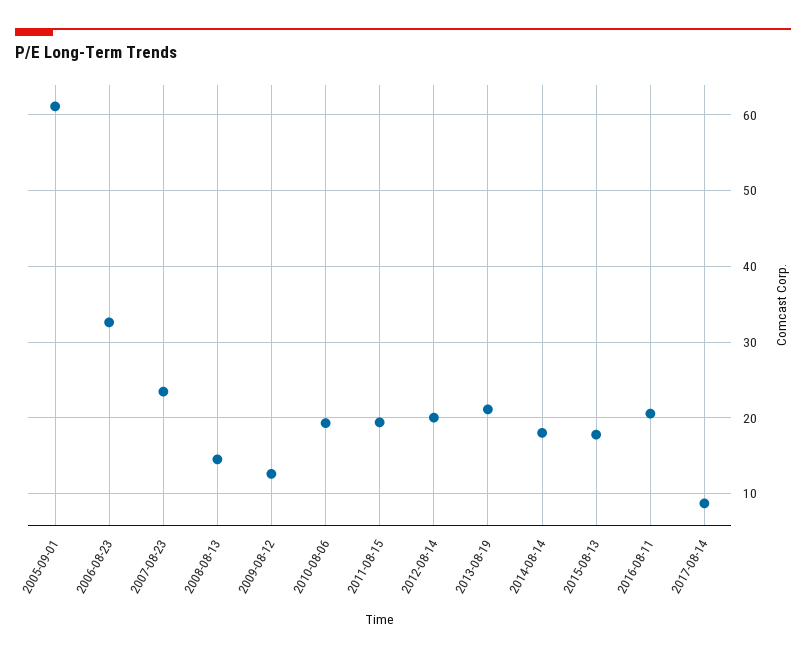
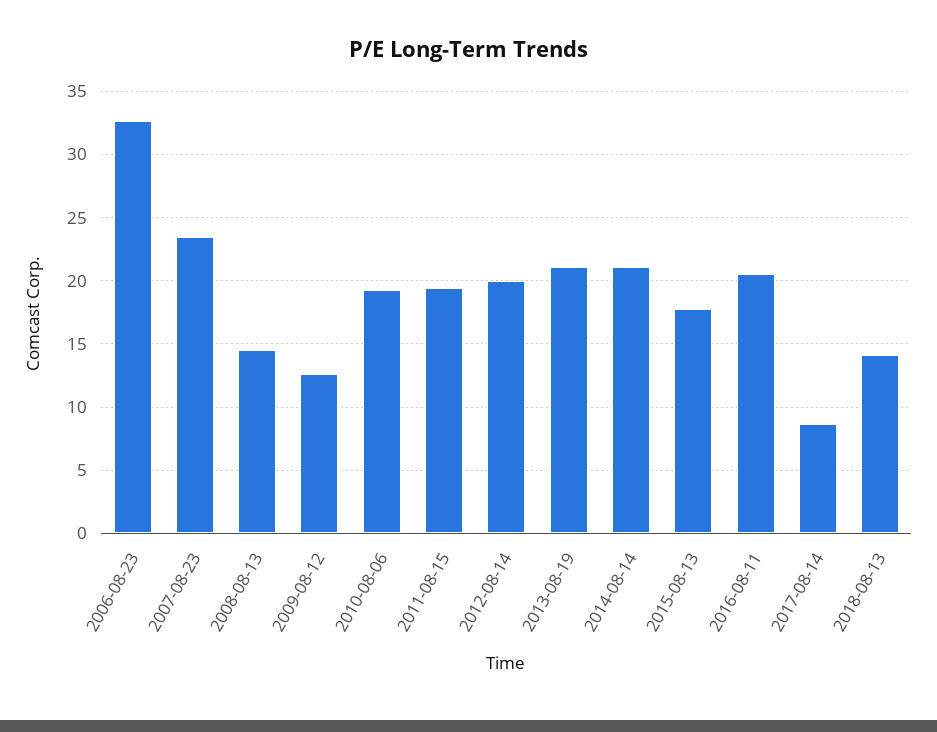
2005-09-01: 61 -> none
2014-08-14: 18 -> 21
2018-08-13: none -> 14

